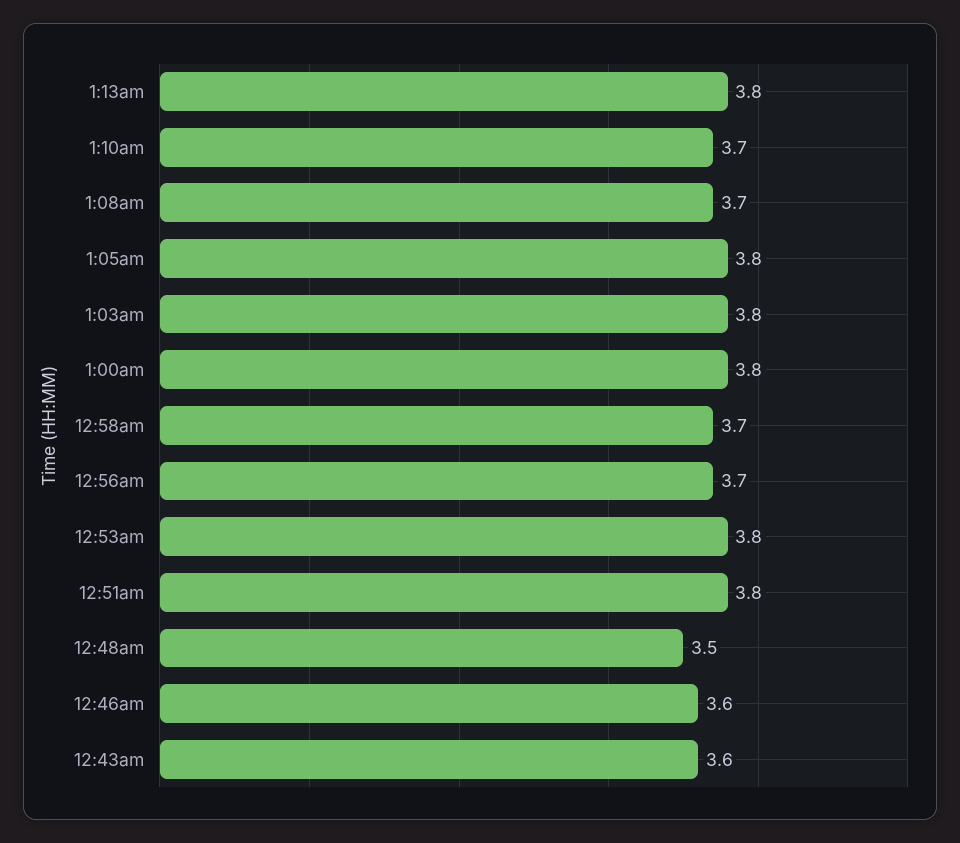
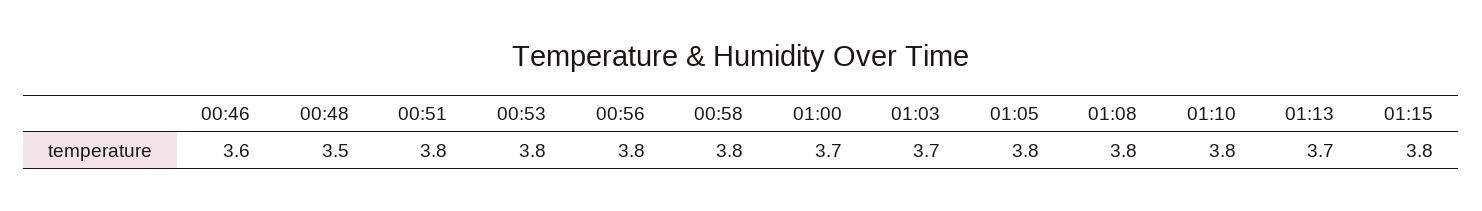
1:13am: 3.8 -> 3.7
1:10am: 3.7 -> 3.8
1:08am: 3.7 -> 3.8
1:03am: 3.8 -> 3.7
1:00am: 3.8 -> 3.7
12:58am: 3.7 -> 3.8
12:56am: 3.7 -> 3.8
12:43am: 3.6 -> none
01:15: none -> 3.8

